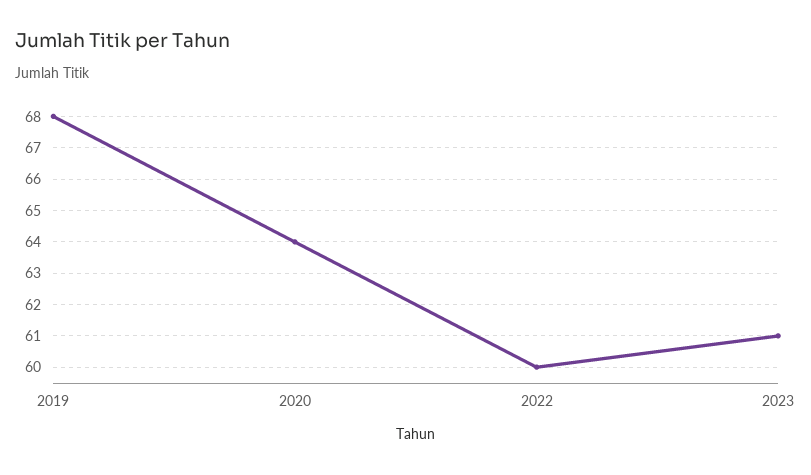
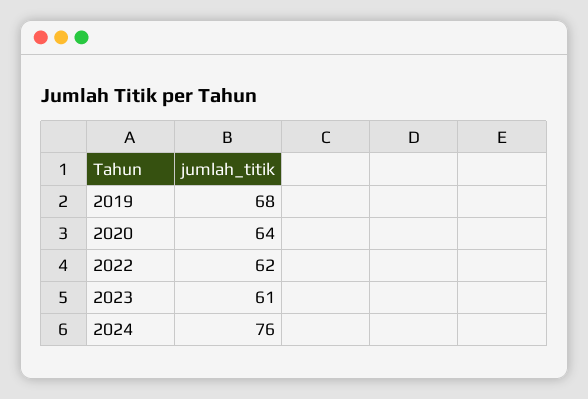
2022: 60 -> 62
2024: none -> 76

